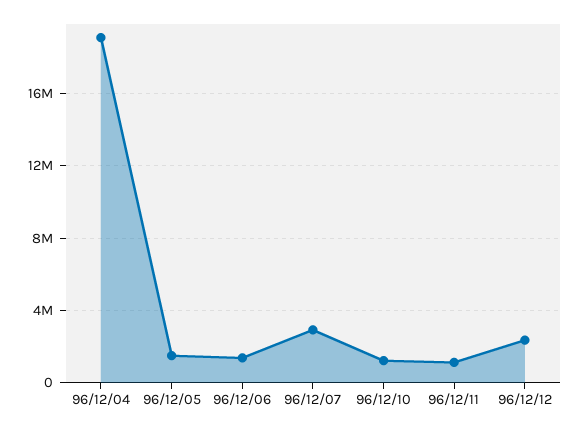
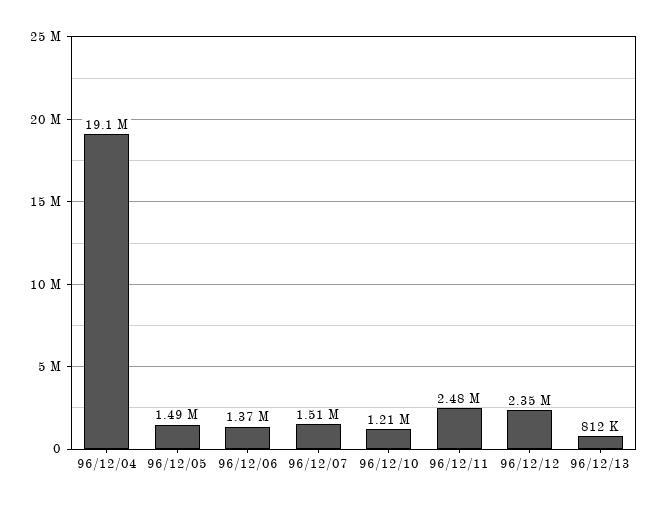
96/12/07: 3000000 -> 1510000
96/12/11: 1000000 -> 2480000
96/12/13: none -> 812000

